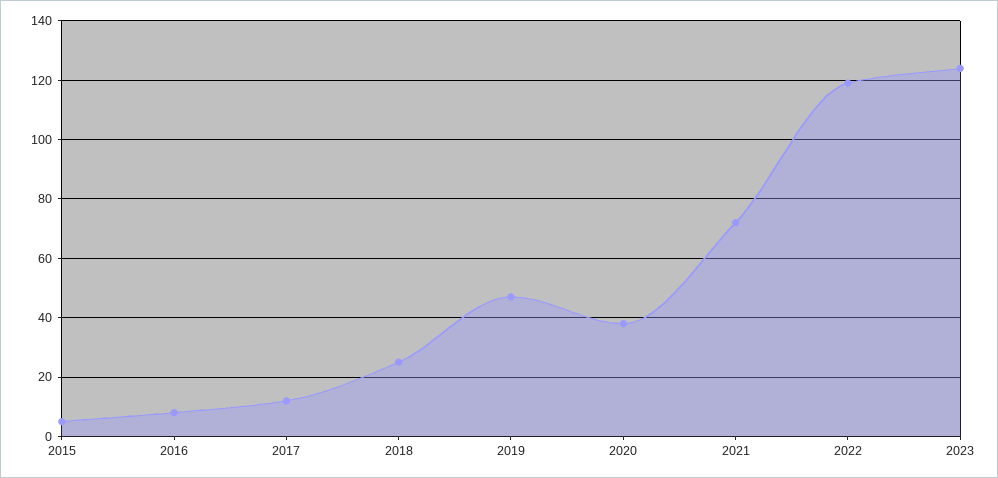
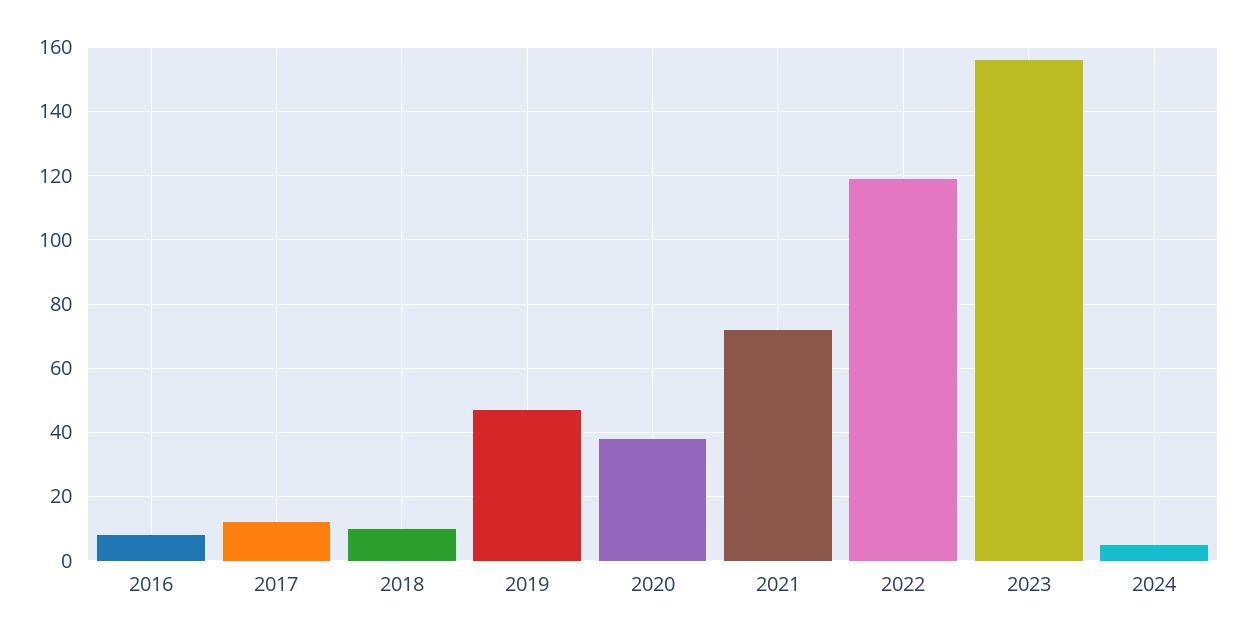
2015: 5 -> none
2018: 25 -> 10
2023: 125 -> 155
2024: none -> 5

